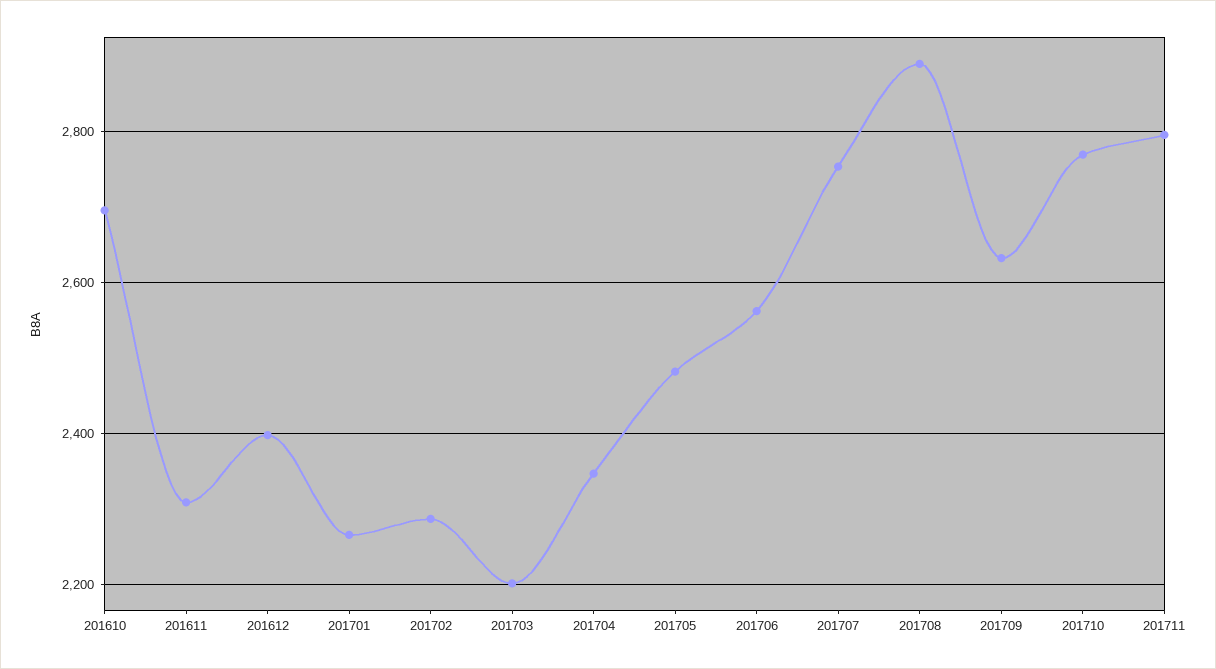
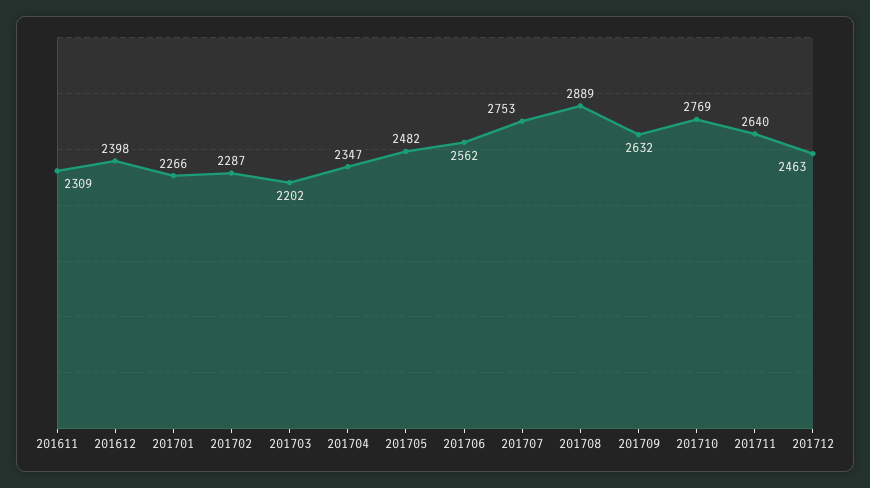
201610: 2700 -> none
201711: 2800 -> 2640
201712: none -> 2463

